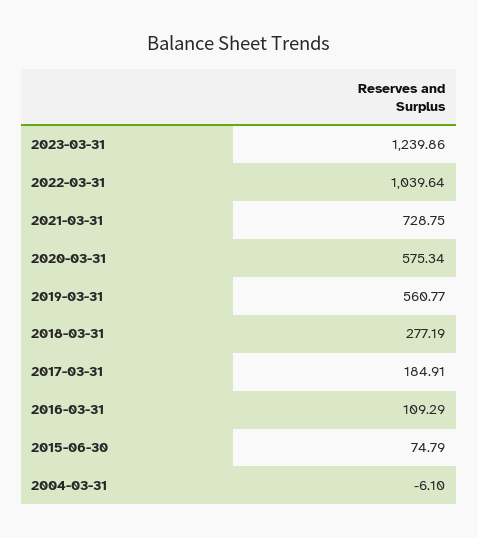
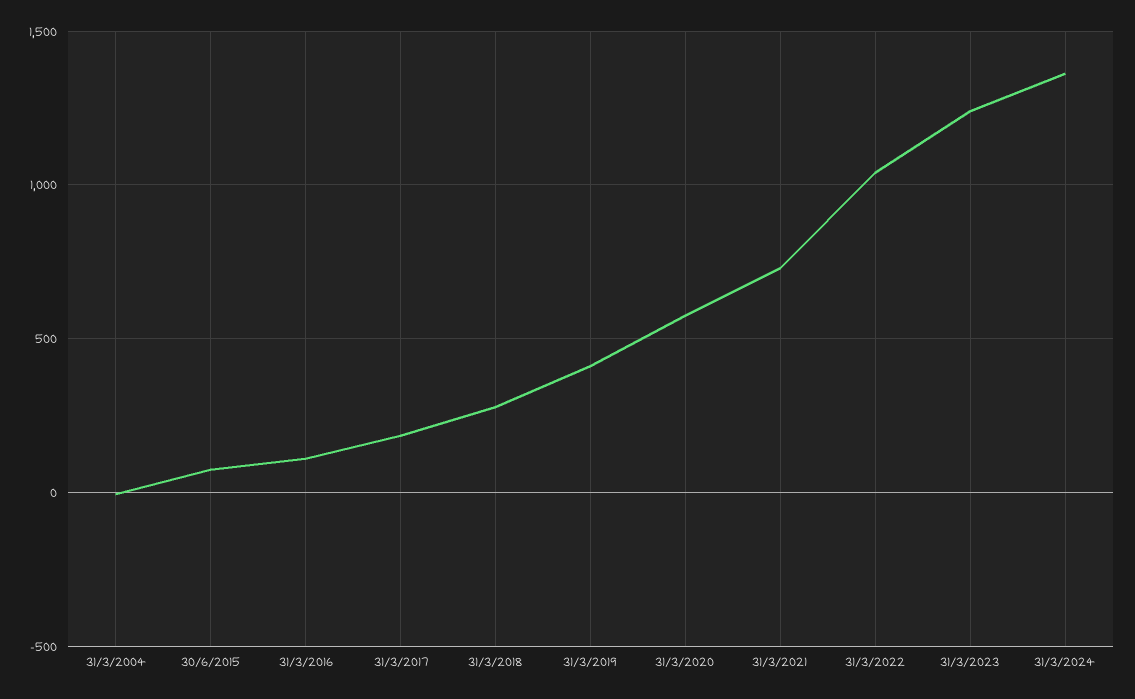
2019-03-31: 560.77 -> 400
31/3/2024: none -> 1350

